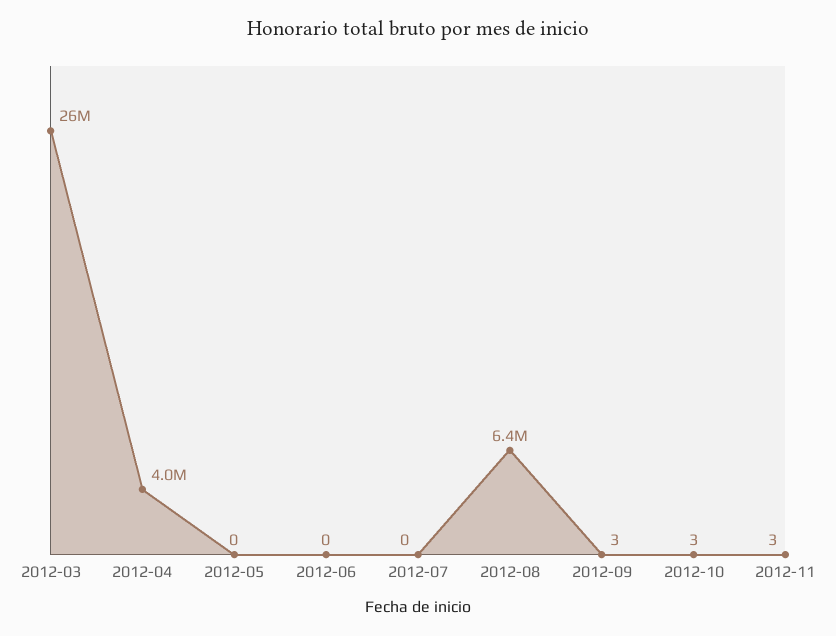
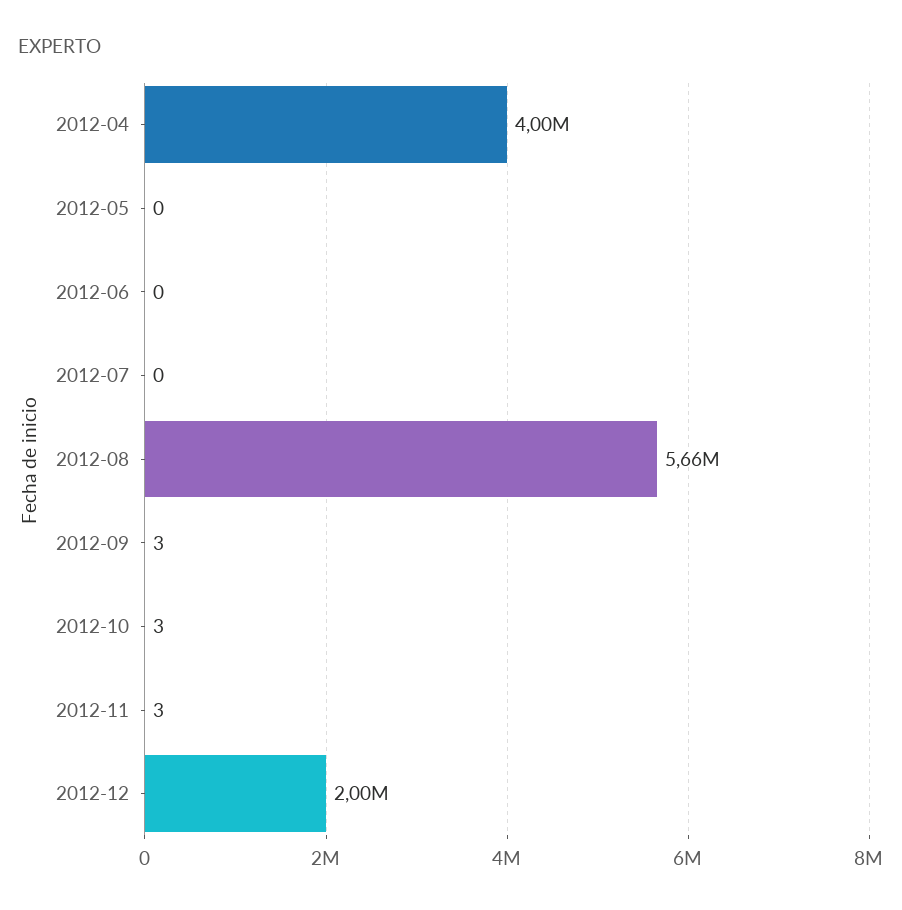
2012-03: 26000000 -> none
2012-08: 6400000 -> 5660000
2012-12: none -> 2000000

